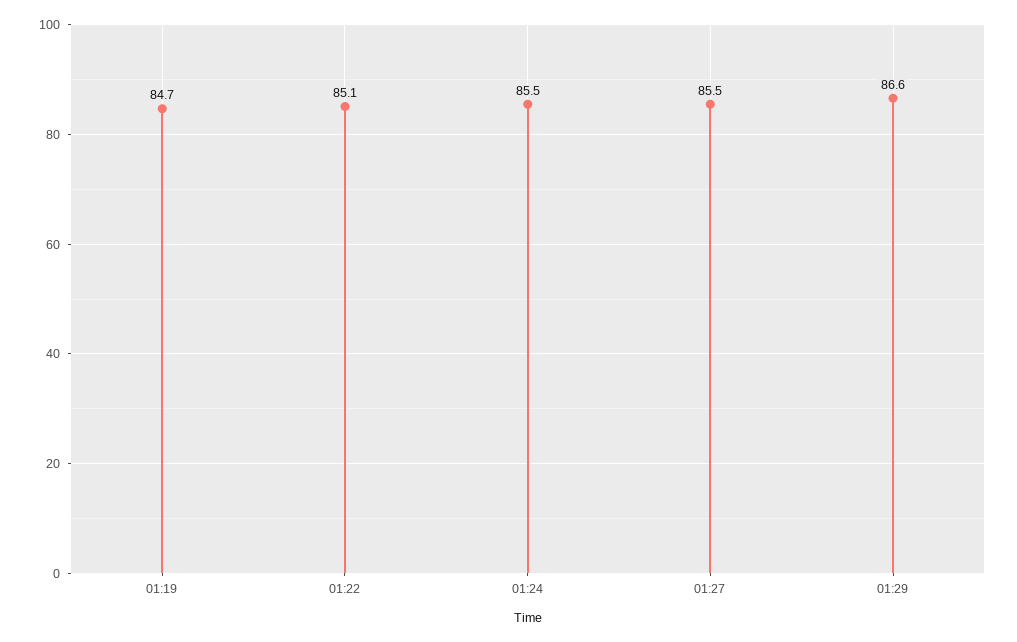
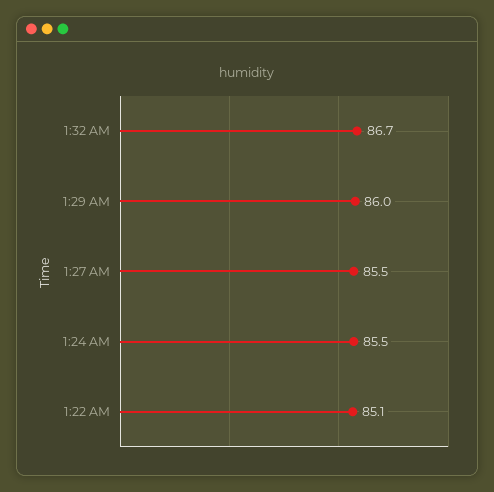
01:19: 84.7 -> none
01:29: 86.6 -> 86
1:32 AM: none -> 86.7

